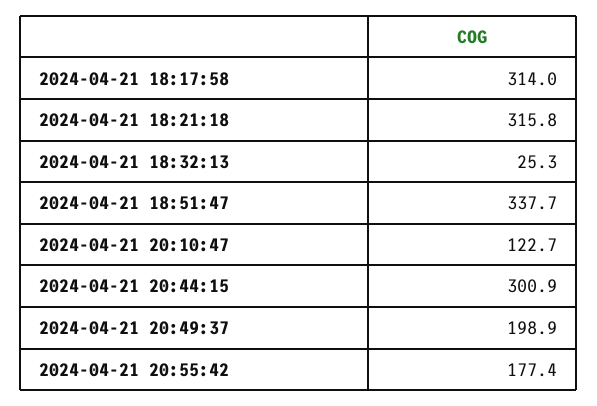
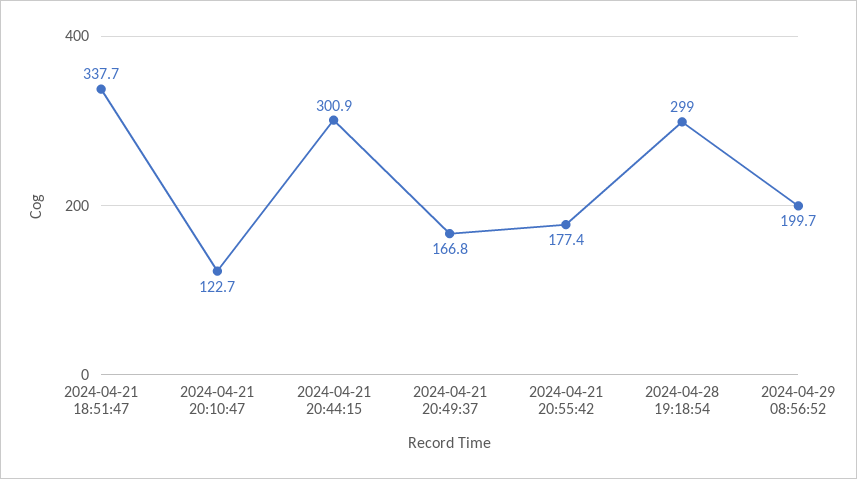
2024-04-21 18:17:58: 314 -> none
2024-04-21 18:21:18: 315.8 -> none
2024-04-21 18:32:13: 25.3 -> none
2024-04-21 20:49:37: 198.9 -> 166.8
2024-04-28 19:18:54: none -> 299
2024-04-29 08:56:52: none -> 199.7

